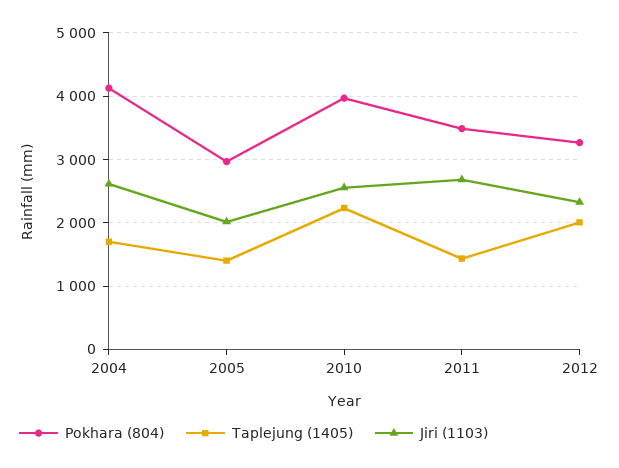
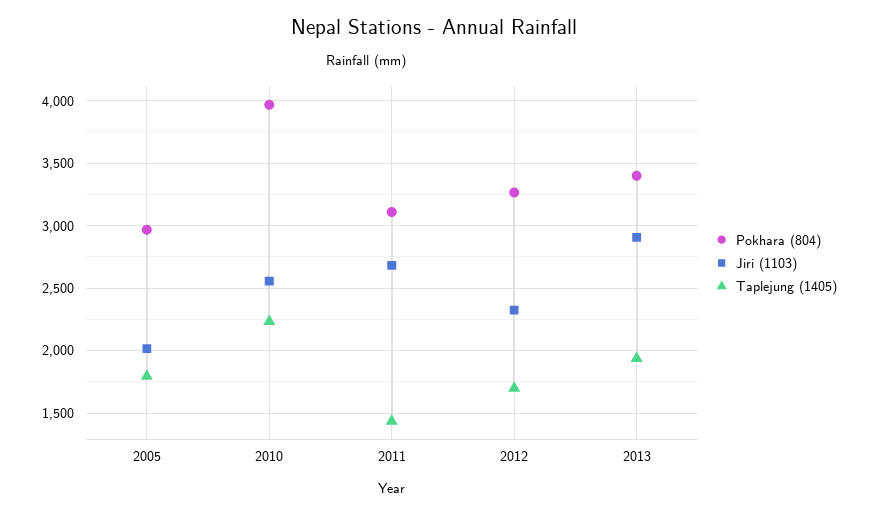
Pokhara (804), 2004: 4100 -> none
Taplejung (1405), 2004: 1700 -> none
Jiri (1103), 2004: 2600 -> none
Taplejung (1405), 2005: 1400 -> 1800
Pokhara (804), 2011: 3500 -> 3100
Taplejung (1405), 2012: 2000 -> 1700
Pokhara (804), 2013: none -> 3400
Jiri (1103), 2013: none -> 2900
Taplejung (1405), 2013: none -> 1950

